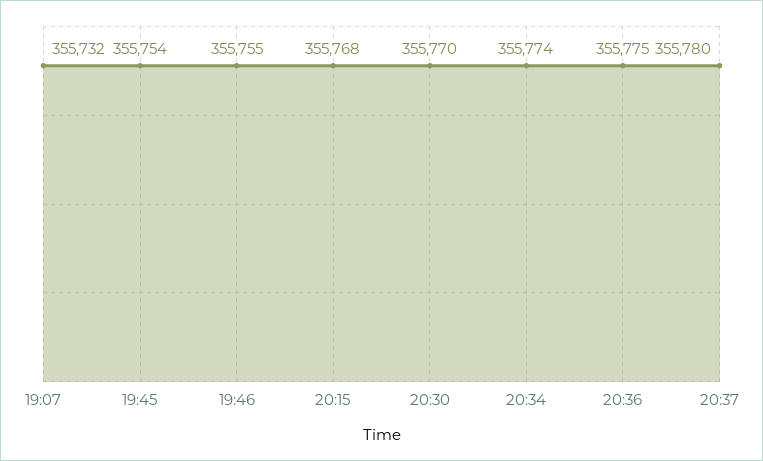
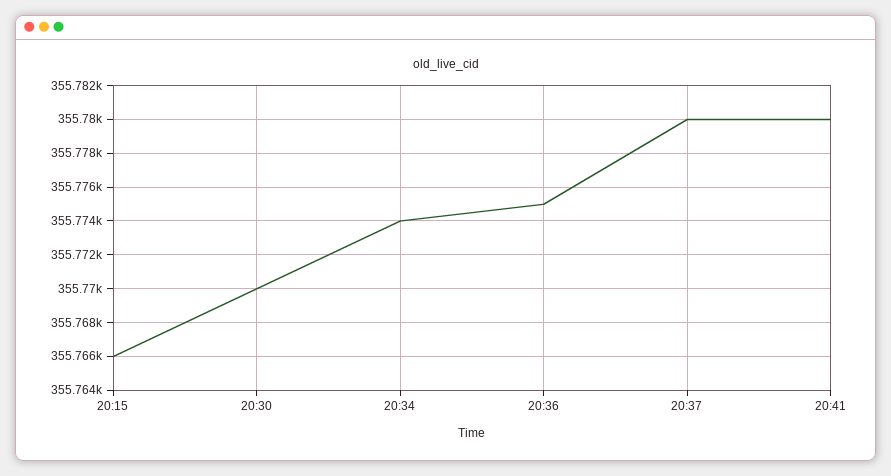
19:07: 355732 -> none
19:45: 355754 -> none
19:46: 355755 -> none
20:15: 355768 -> 355766
20:41: none -> 355780

